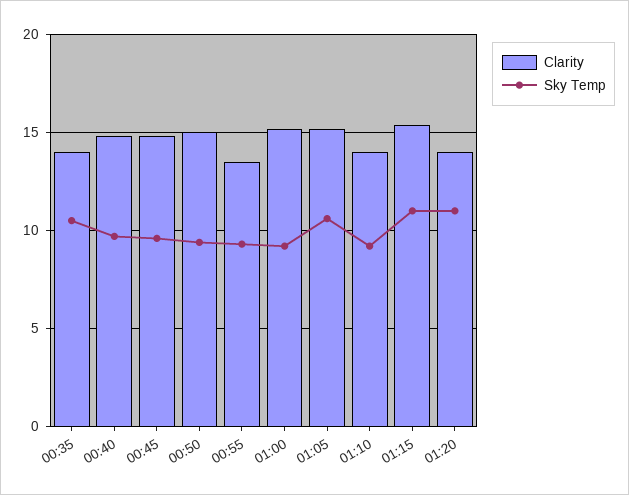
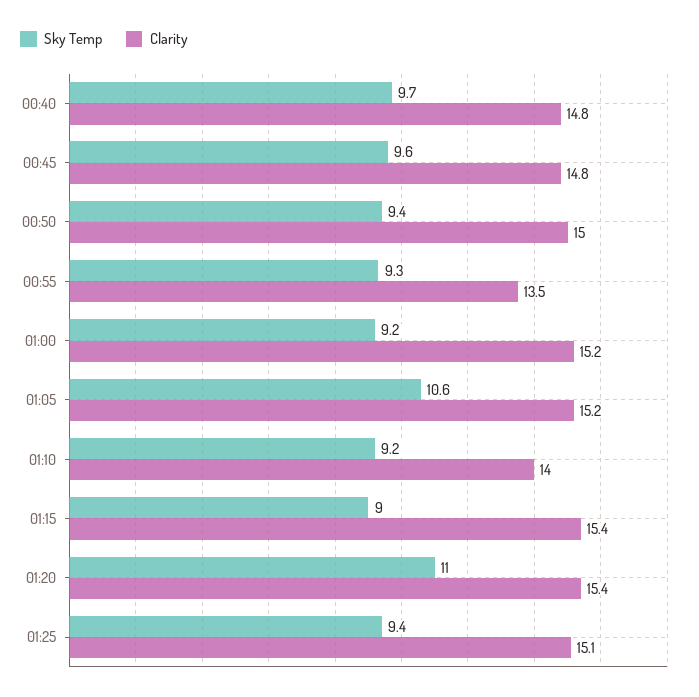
Clarity, 00:35: 14 -> none
Sky Temp, 00:35: 10.5 -> none
Sky Temp, 01:15: 11 -> 9
Clarity, 01:20: 14 -> 15.4
Sky Temp, 01:25: none -> 9.4
Clarity, 01:25: none -> 15.1

